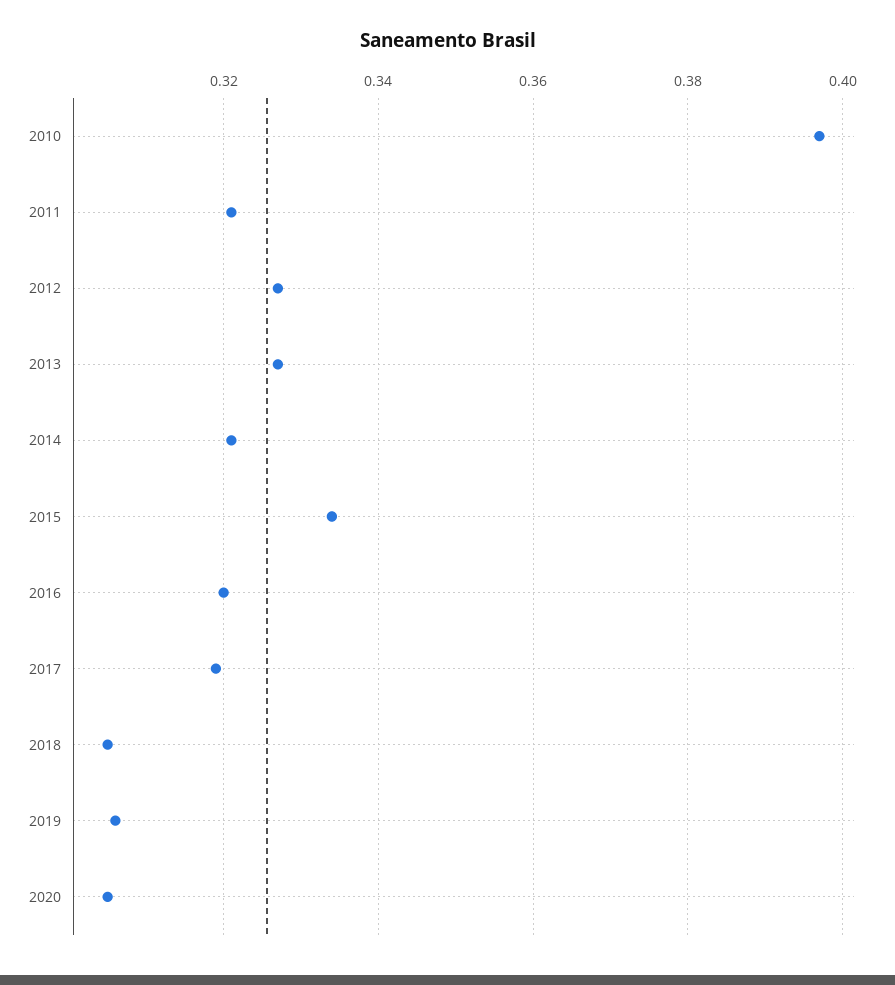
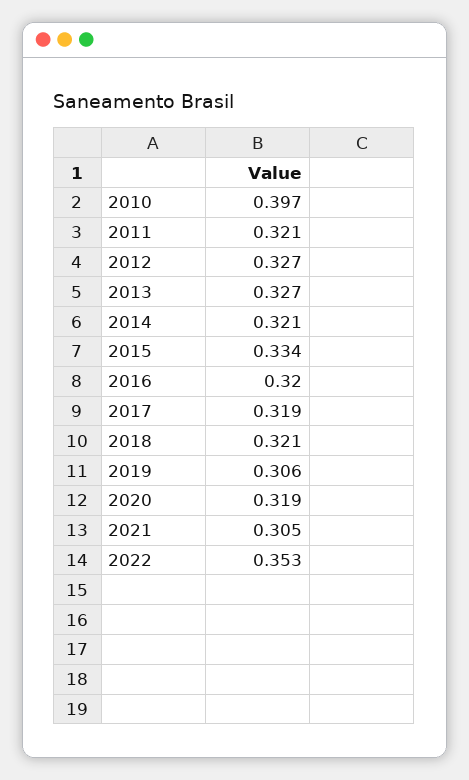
2018: 0.305 -> 0.321
2020: 0.305 -> 0.319
2021: none -> 0.305
2022: none -> 0.353

